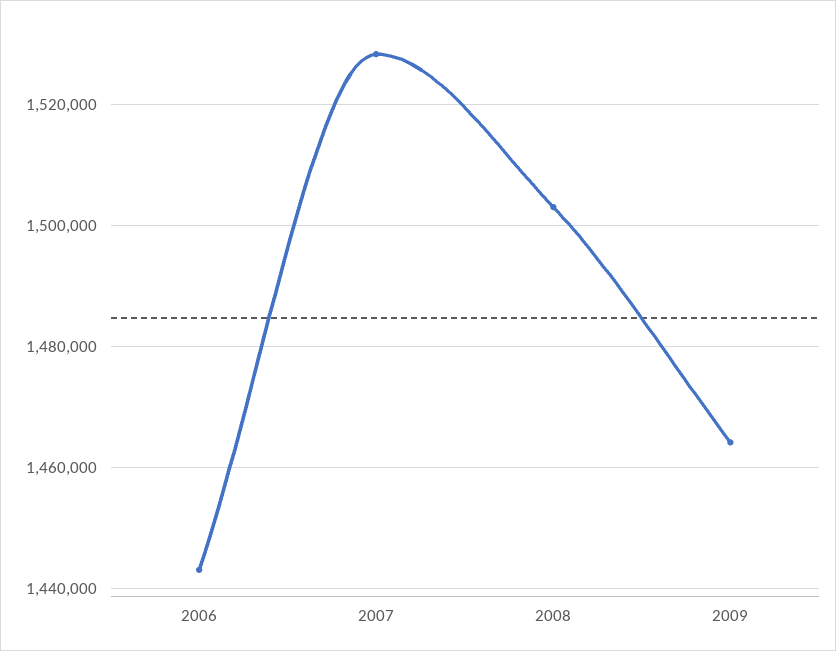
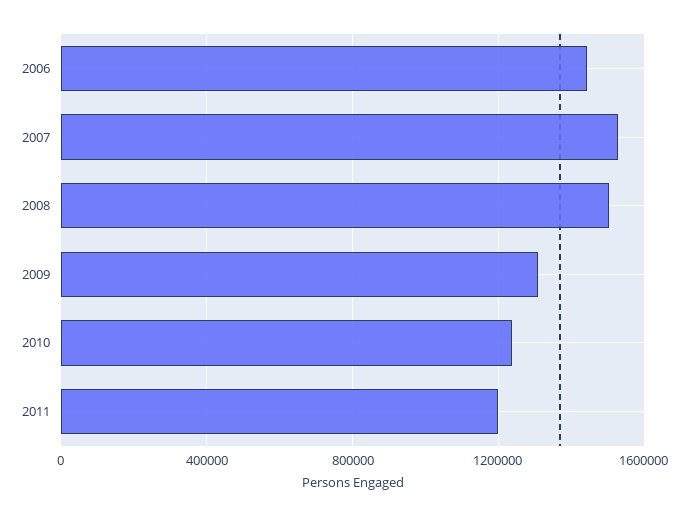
2009: 1464000 -> 1300000
2010: none -> 1250000
2011: none -> 1200000

